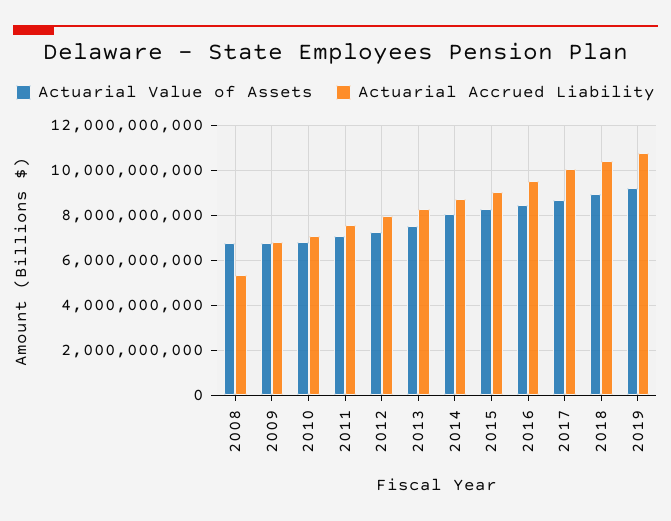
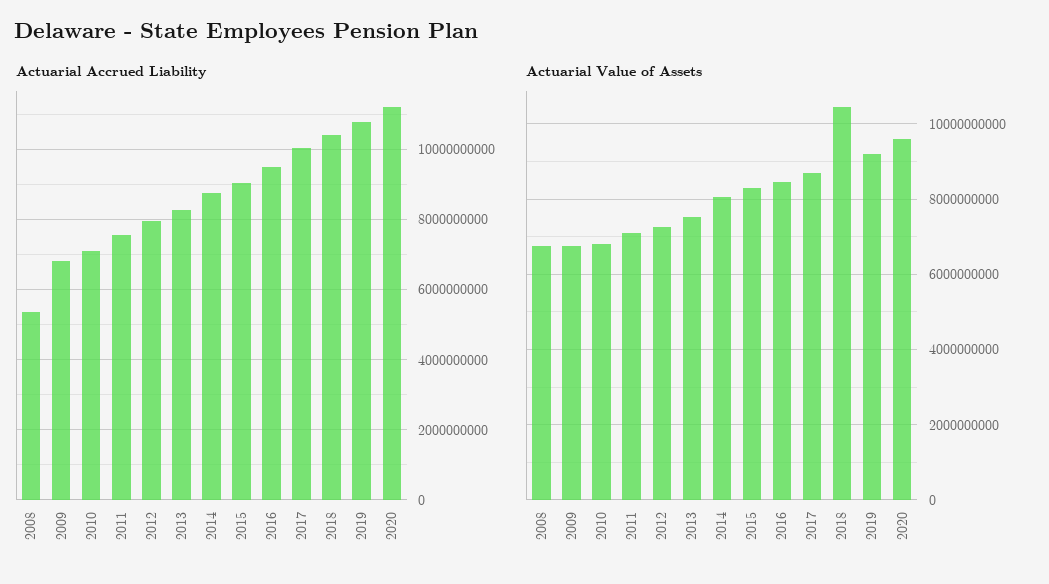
Actuarial Value of Assets, 2018: 9000000000 -> 10400000000
Actuarial Accrued Liability, 2020: none -> 11200000000
Actuarial Value of Assets, 2020: none -> 9600000000

